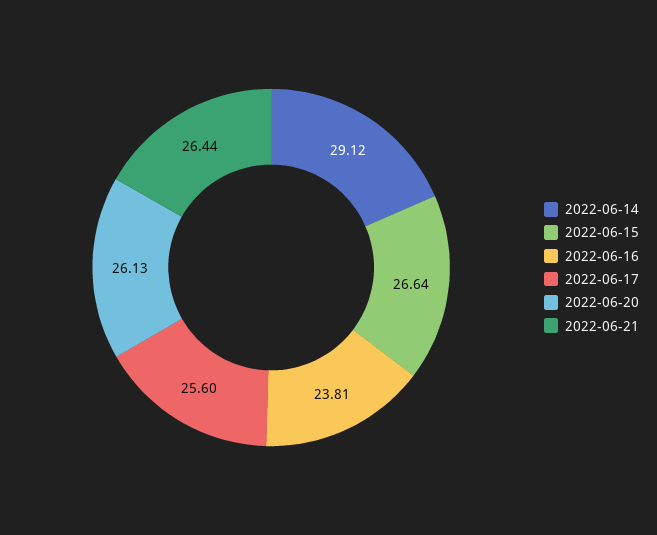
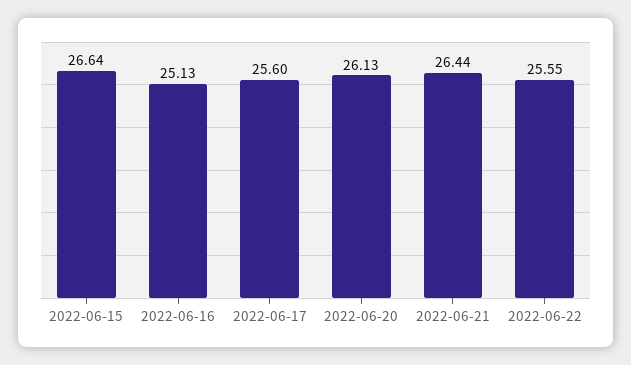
2022-06-14: 29.12 -> none
2022-06-16: 23.81 -> 25.13
2022-06-22: none -> 25.55

